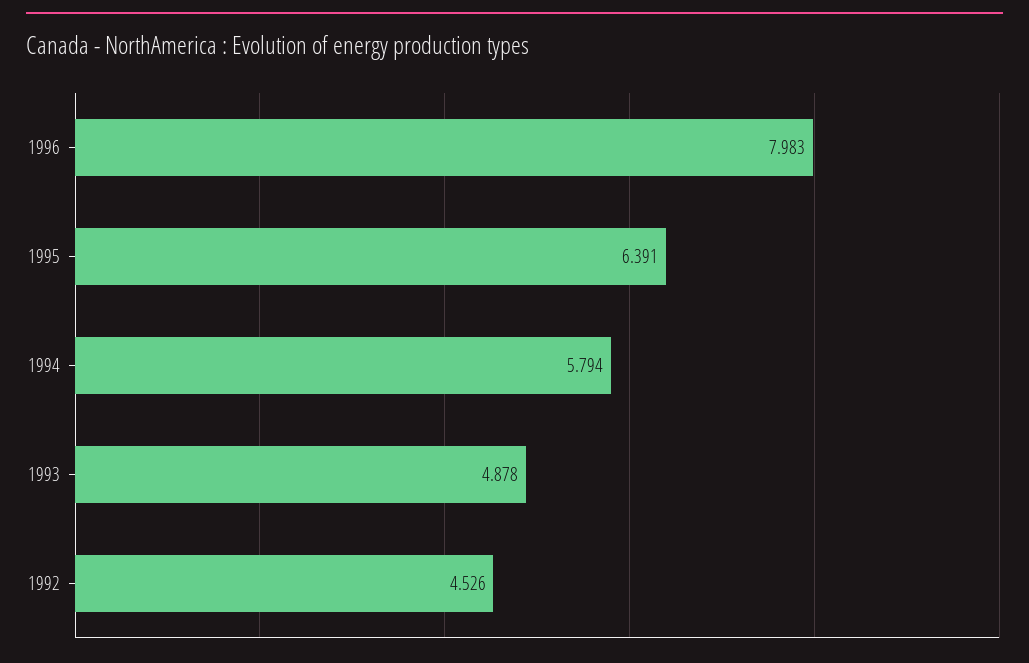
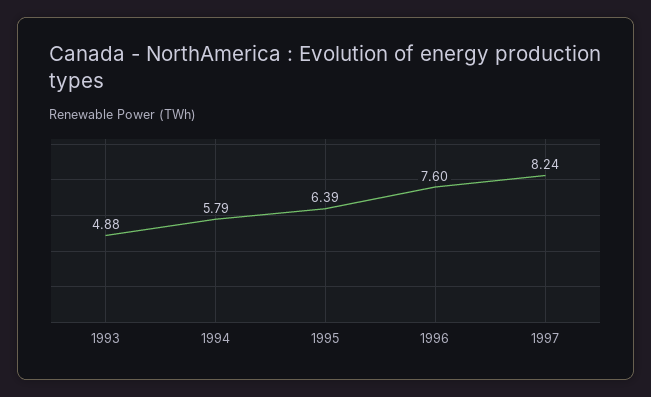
1996: 7.983 -> 7.6
1992: 4.526 -> none
1997: none -> 8.24

